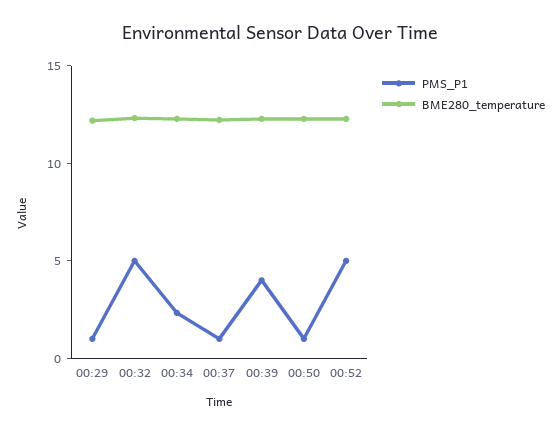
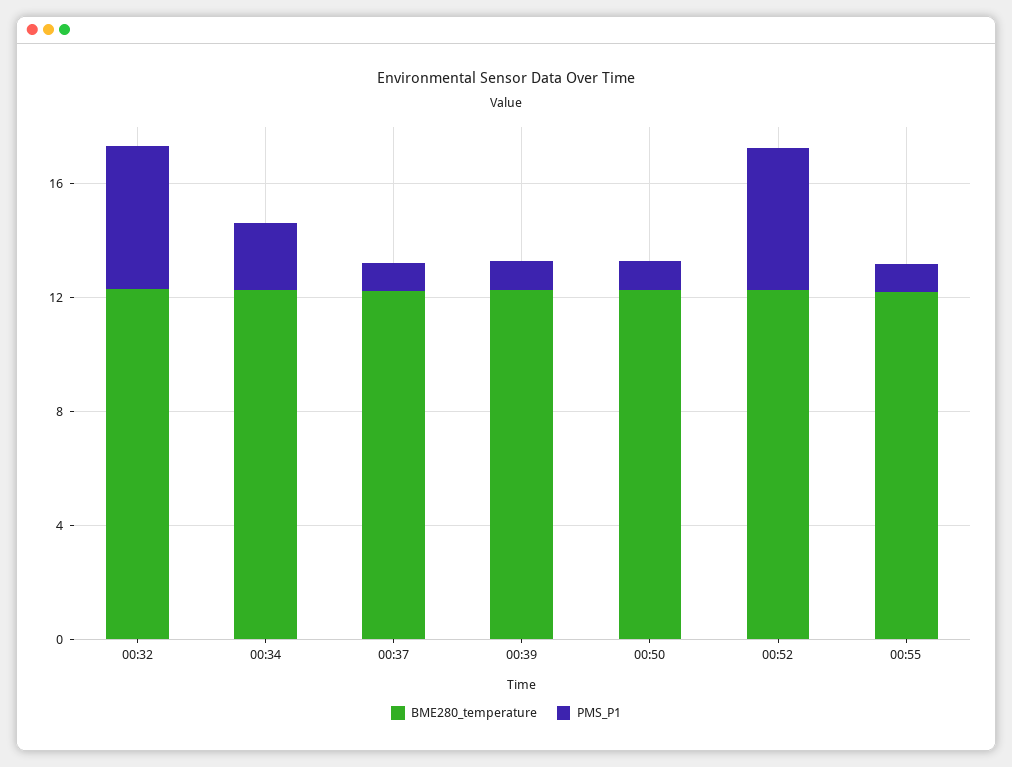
PMS_P1, 00:29: 1 -> none
BME280_temperature, 00:29: 12 -> none
PMS_P1, 00:39: 4 -> 1
BME280_temperature, 00:55: none -> 12
PMS_P1, 00:55: none -> 1

